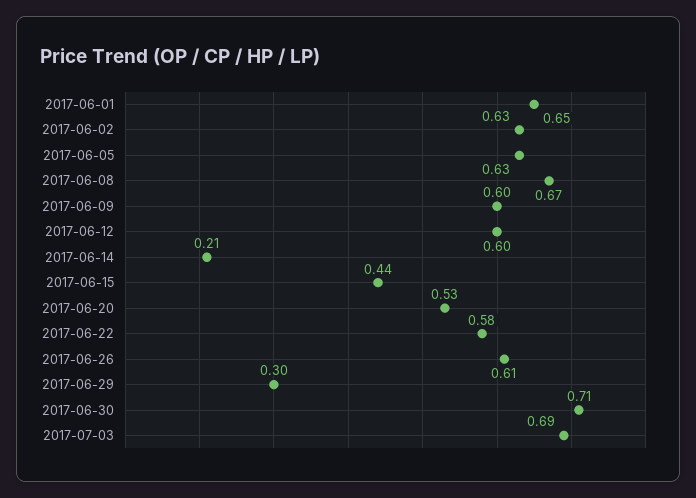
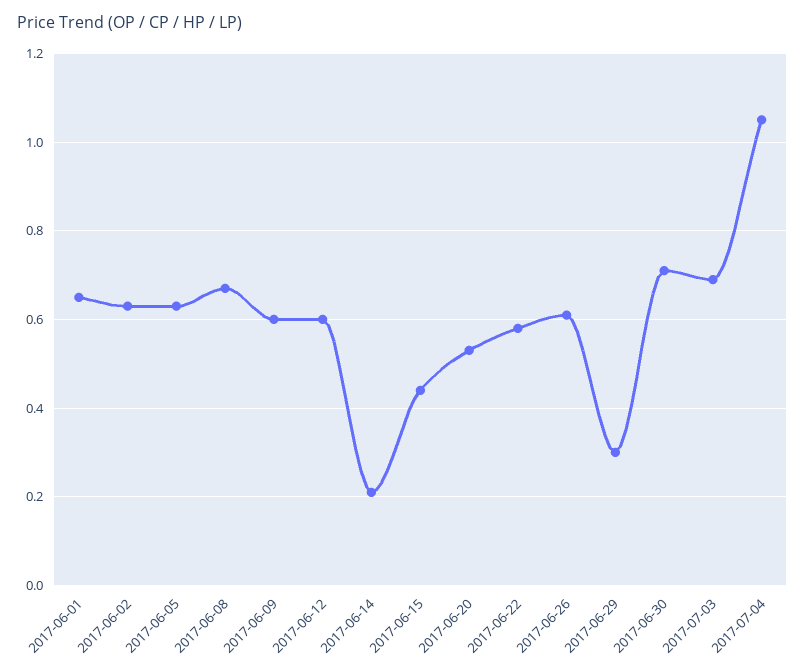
2017-07-04: none -> 1.05

